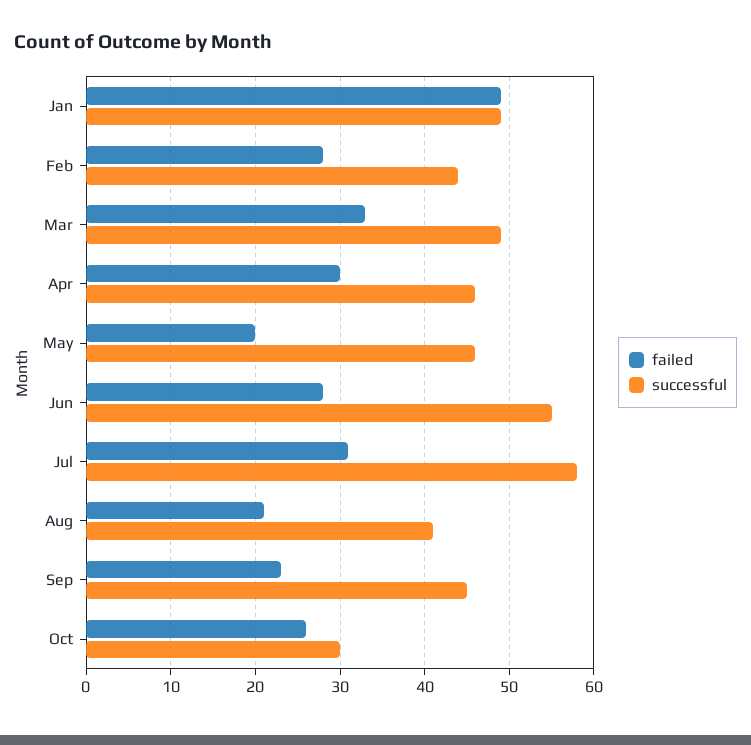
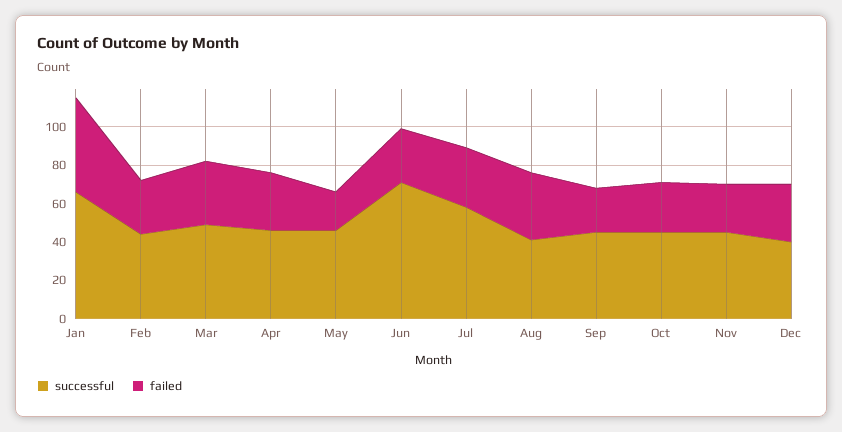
successful, Jan: 49 -> 65
successful, Jun: 55 -> 70
failed, Aug: 21 -> 35
successful, Oct: 30 -> 45
successful, Nov: none -> 45
failed, Nov: none -> 25
successful, Dec: none -> 40
failed, Dec: none -> 30

